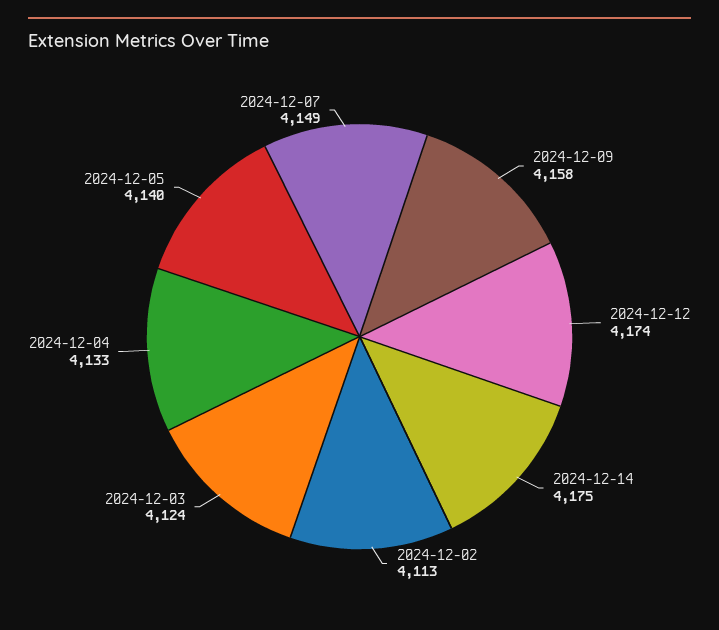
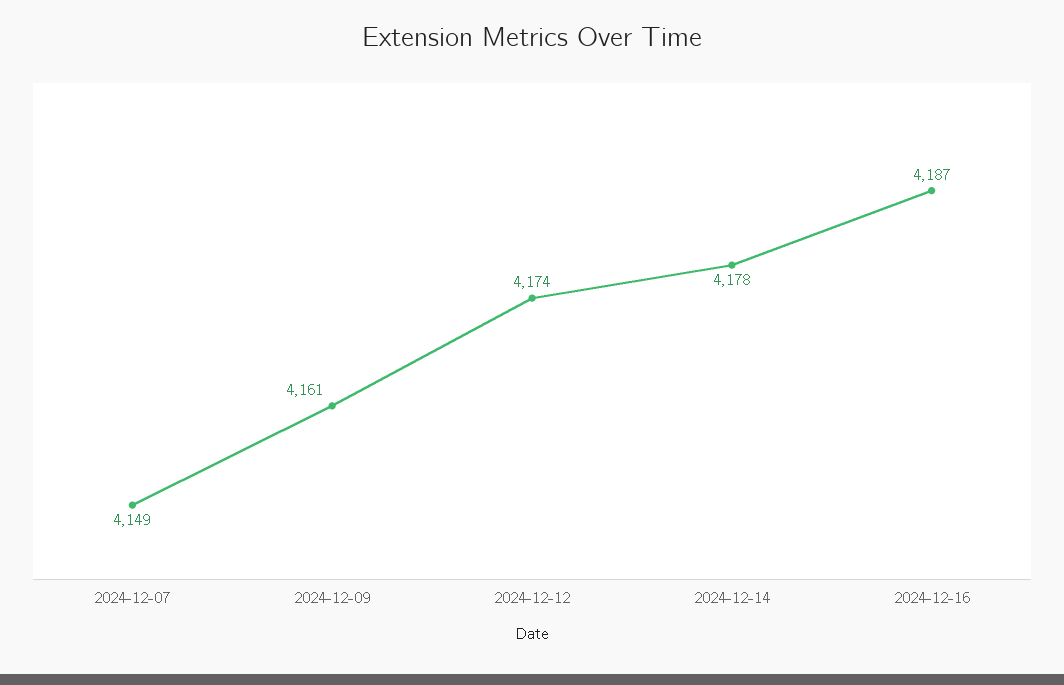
2024-12-09: 4158 -> 4161
2024-12-14: 4175 -> 4178
2024-12-02: 4113 -> none
2024-12-03: 4124 -> none
2024-12-04: 4133 -> none
2024-12-05: 4140 -> none
2024-12-16: none -> 4187

